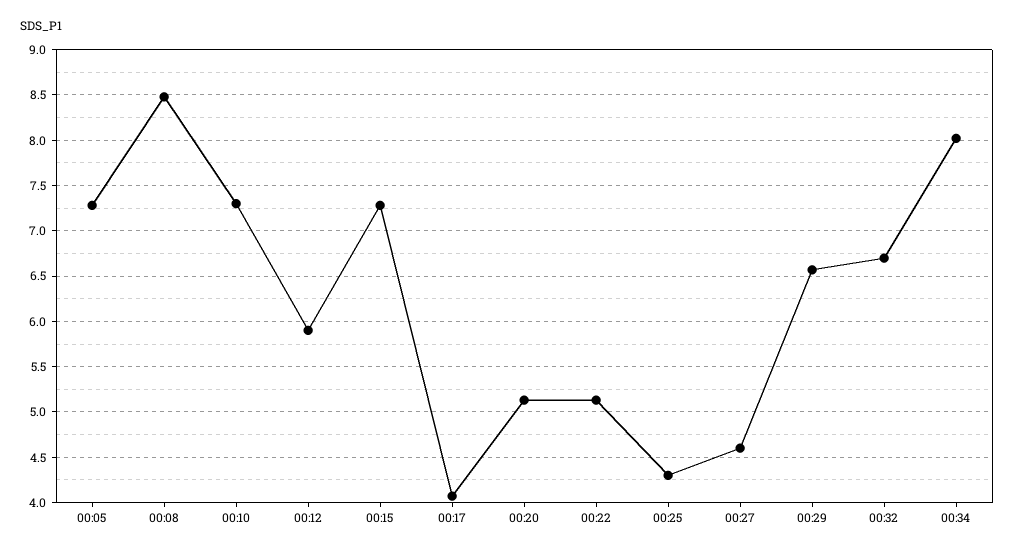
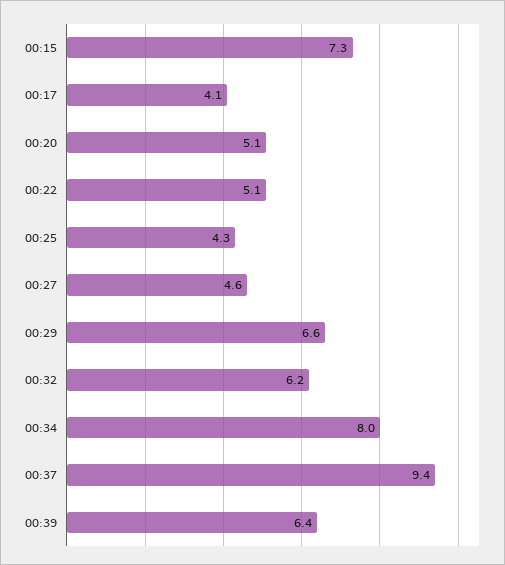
00:05: 7.3 -> none
00:08: 8.5 -> none
00:10: 7.3 -> none
00:12: 5.9 -> none
00:32: 6.7 -> 6.2
00:37: none -> 9.4
00:39: none -> 6.4

